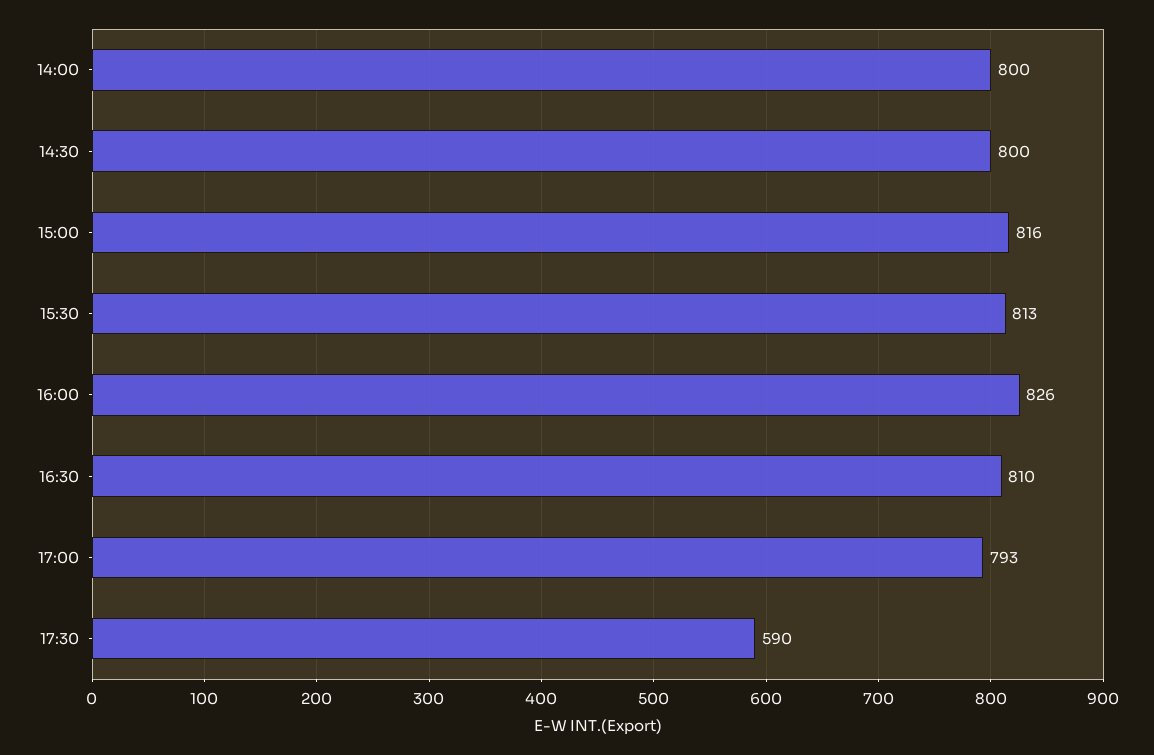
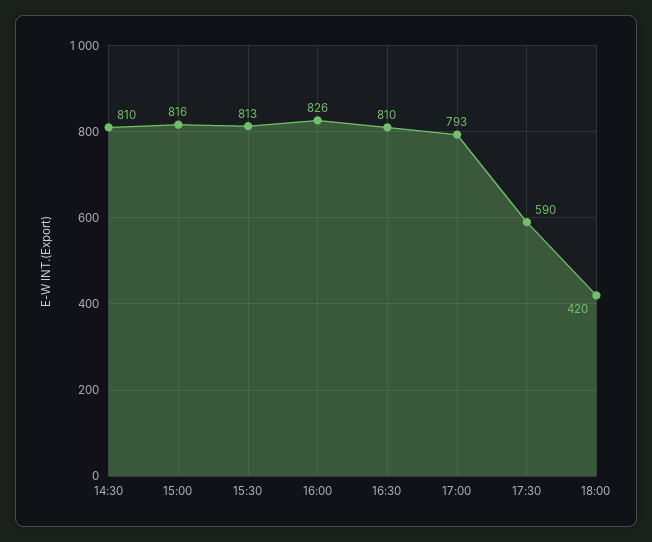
14:00: 800 -> none
14:30: 800 -> 810
18:00: none -> 420

